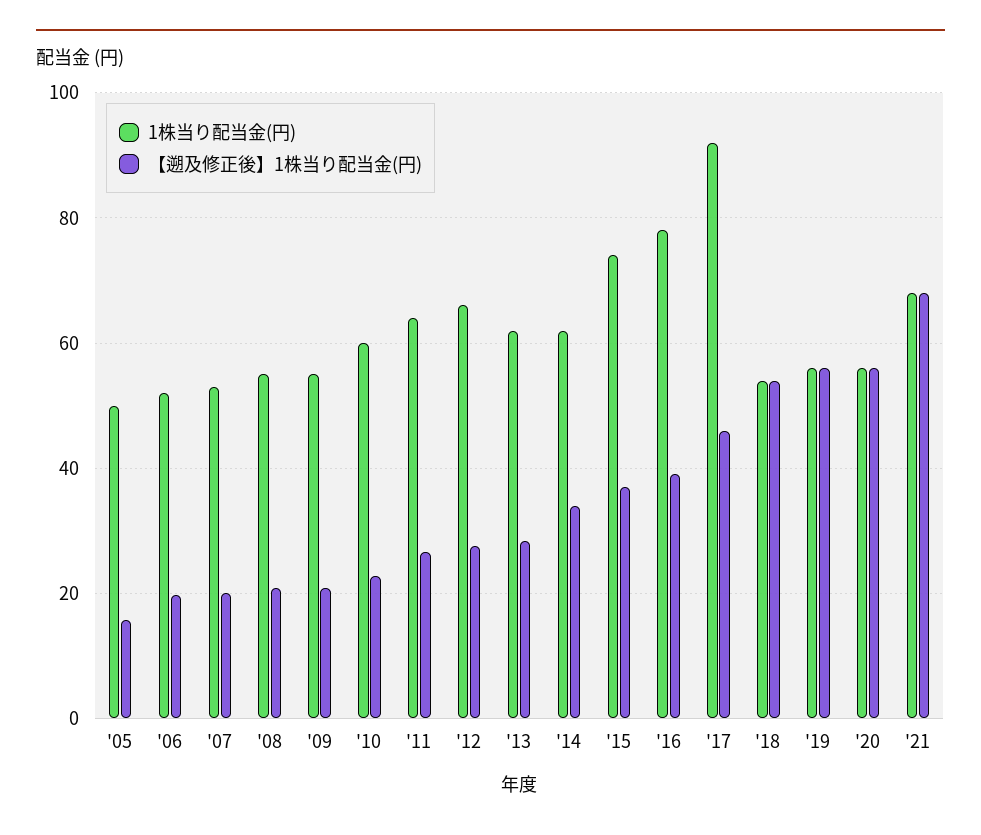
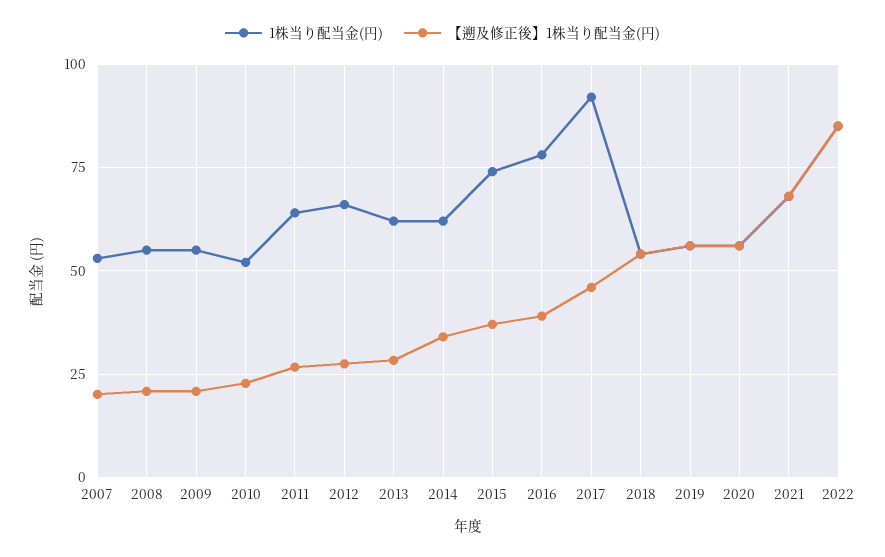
1株当り配当金(円), '05: 50 -> none
【遡及修正後】1株当り配当金(円), '05: 16 -> none
1株当り配当金(円), '06: 52 -> none
【遡及修正後】1株当り配当金(円), '06: 20 -> none
1株当り配当金(円), '10: 60 -> 52.5
1株当り配当金(円), 2022: none -> 85
【遡及修正後】1株当り配当金(円), 2022: none -> 85

